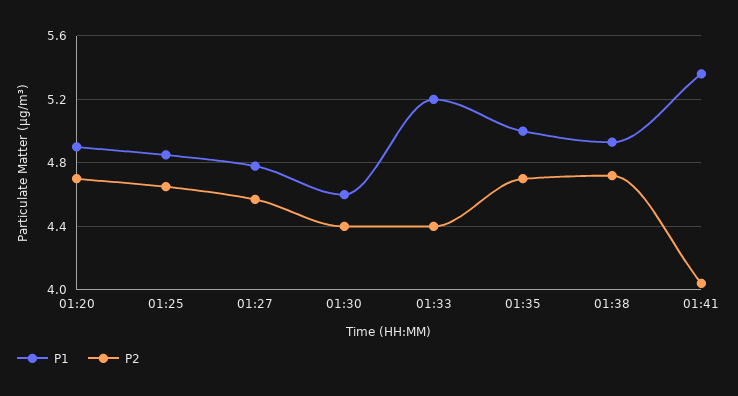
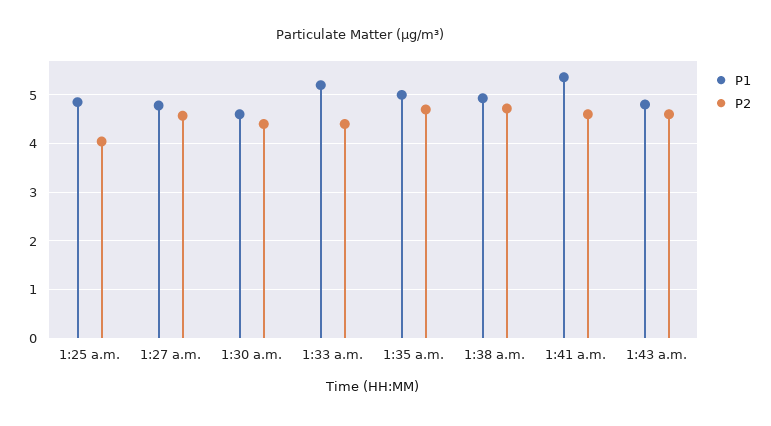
P1, 01:20: 4.9 -> none
P2, 01:20: 4.7 -> none
P2, 01:25: 4.65 -> 4
P2, 01:41: 4.05 -> 4.6
P1, 1:43 a.m.: none -> 4.8
P2, 1:43 a.m.: none -> 4.6

